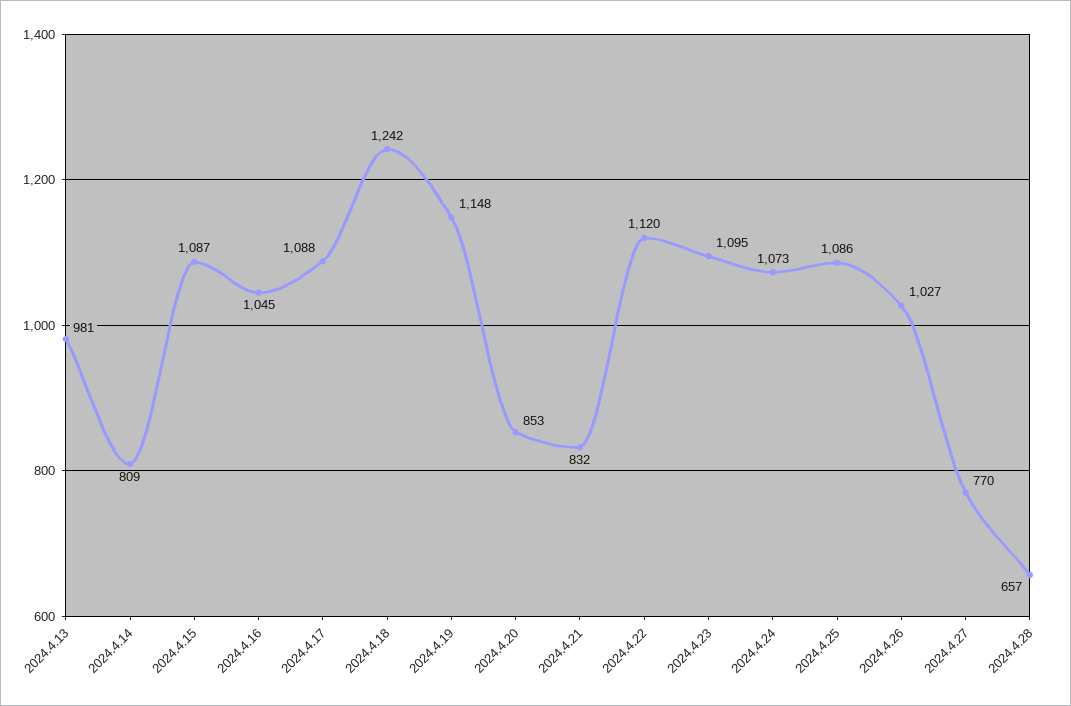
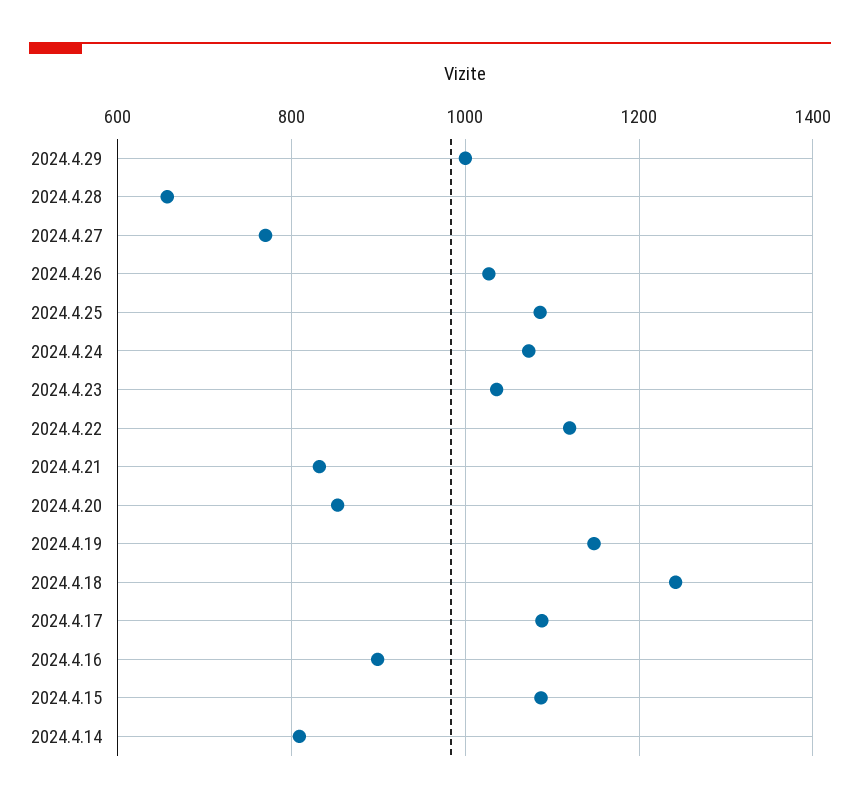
2024.4.13: 981 -> none
2024.4.16: 1045 -> 900
2024.4.23: 1095 -> 1040
2024.4.29: none -> 1000

